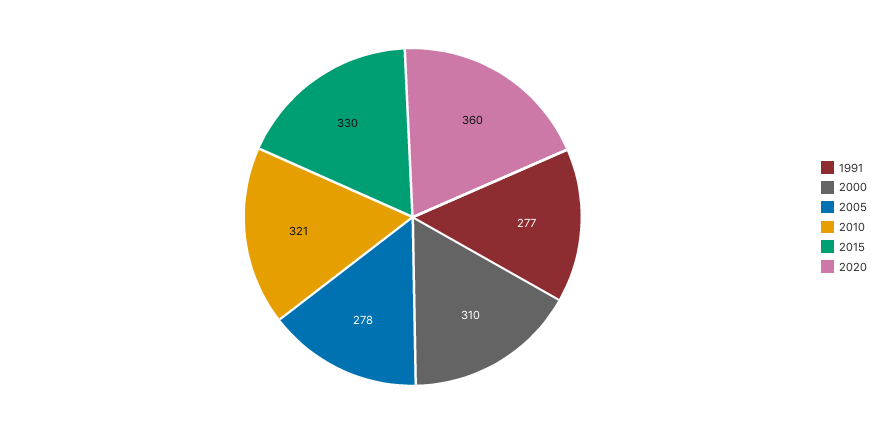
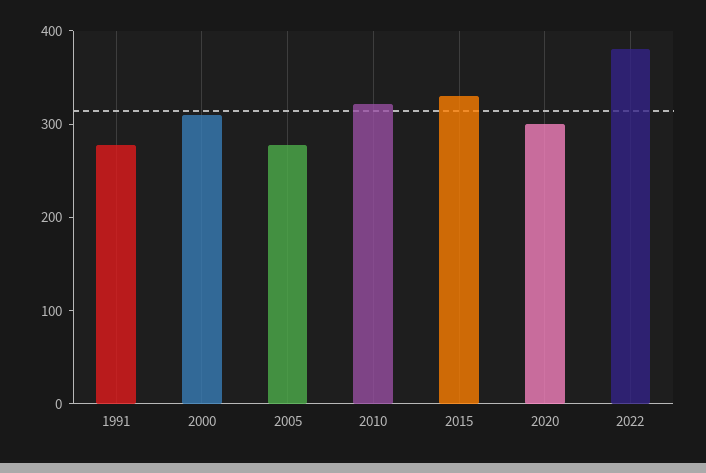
2020: 360 -> 300
2022: none -> 380

